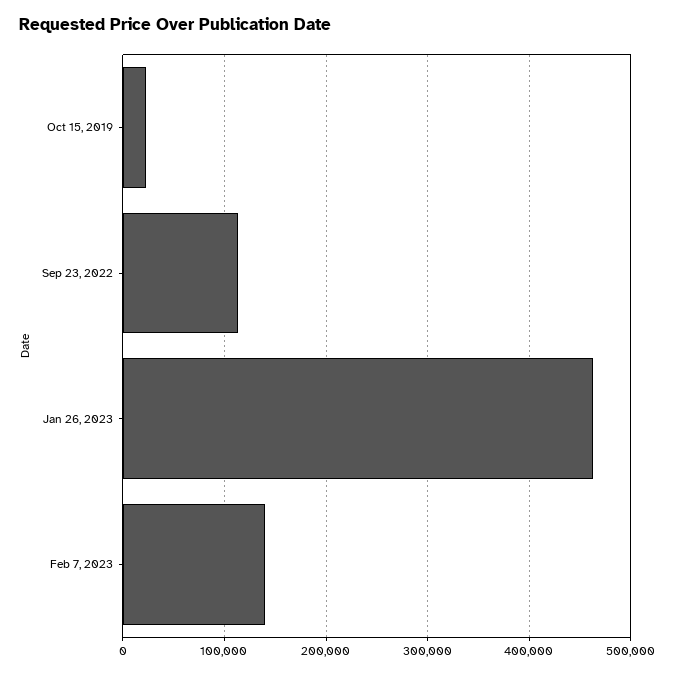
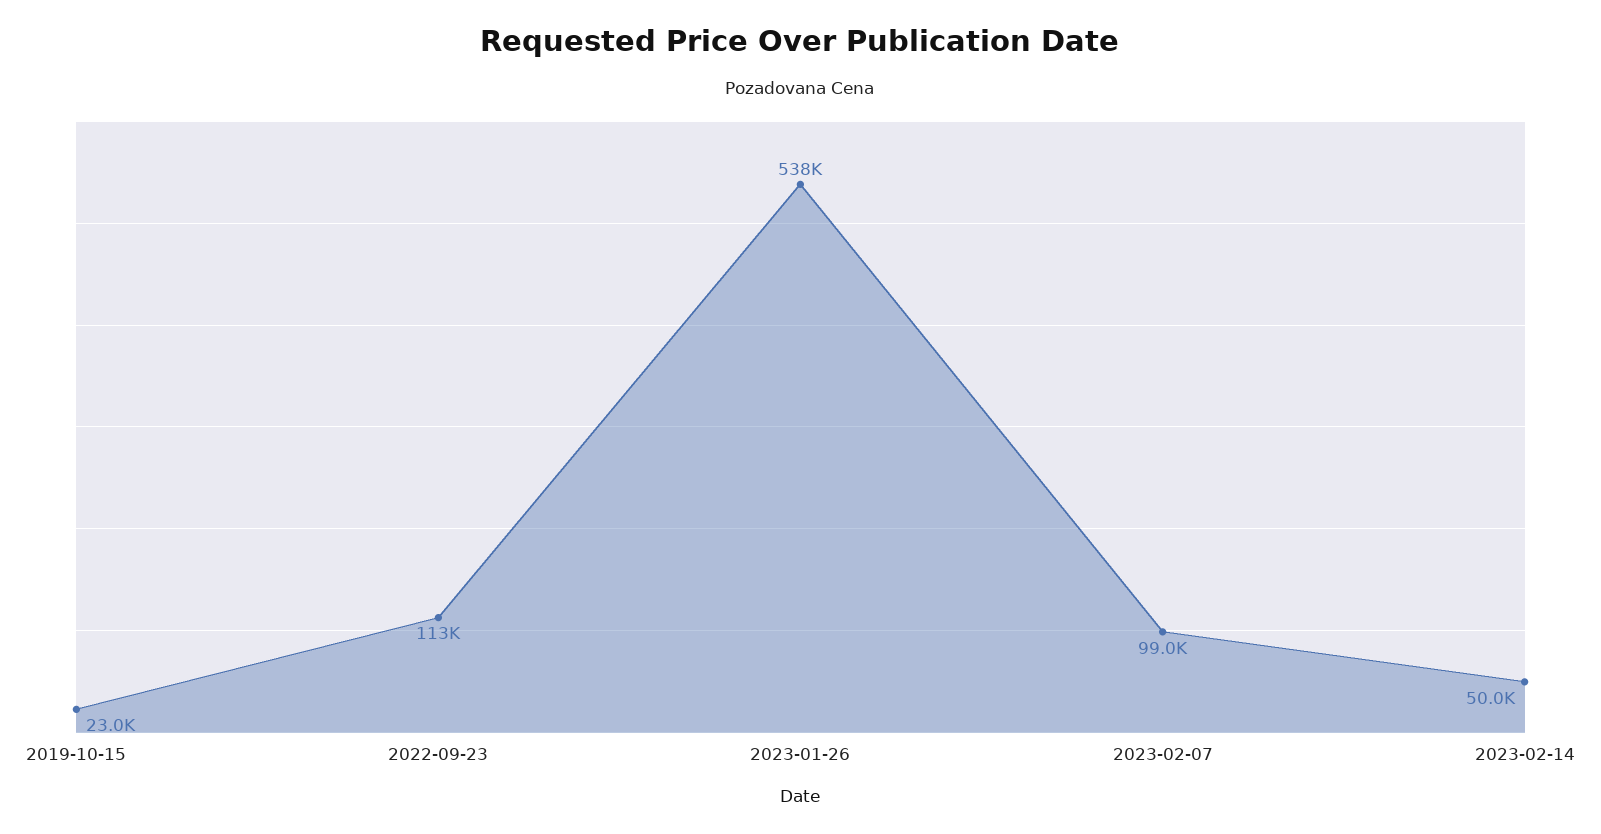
Jan 26, 2023: 460000 -> 538000
Feb 7, 2023: 140000 -> 99000
2023-02-14: none -> 50000

